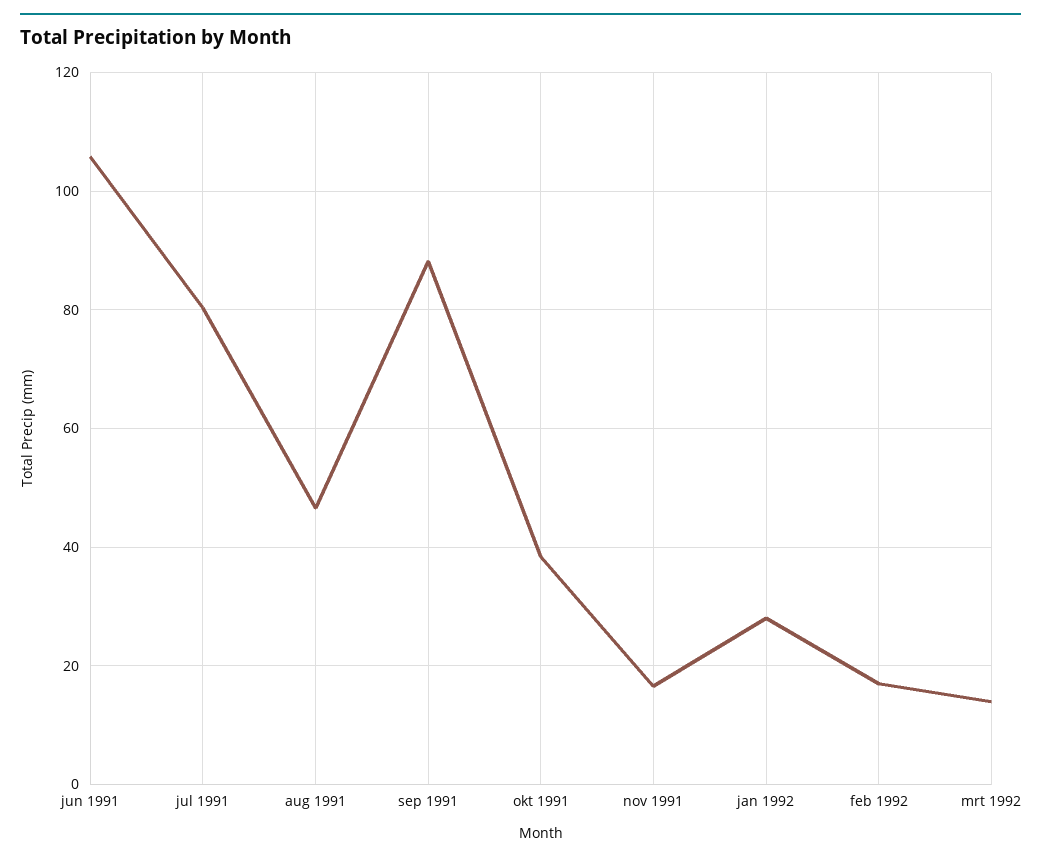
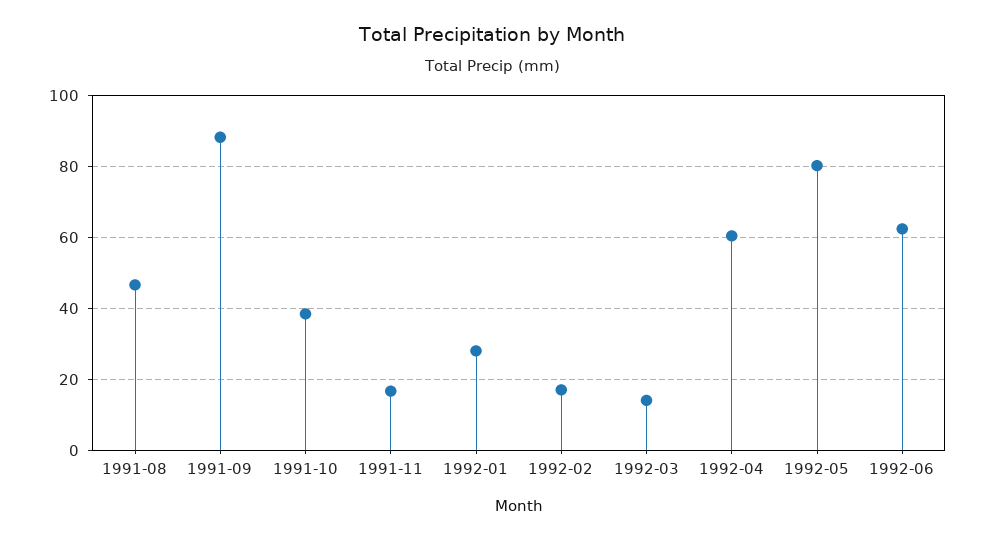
jun 1991: 106 -> none
jul 1991: 80 -> none
1992-04: none -> 60
1992-05: none -> 80
1992-06: none -> 62

